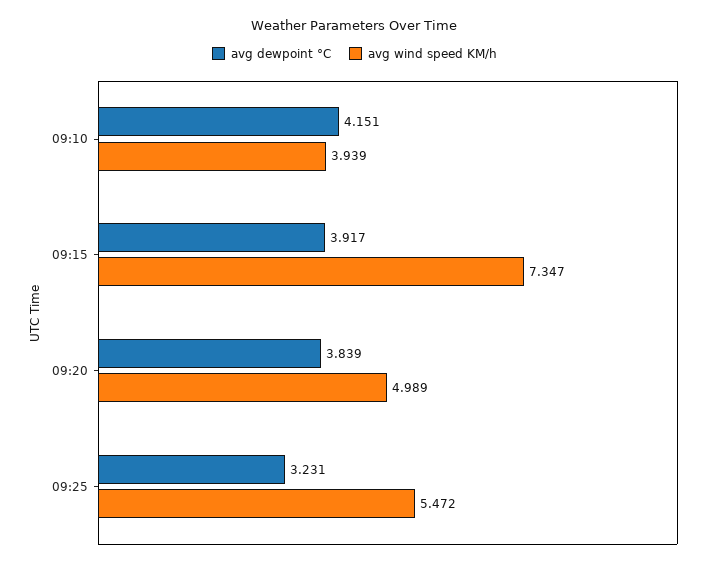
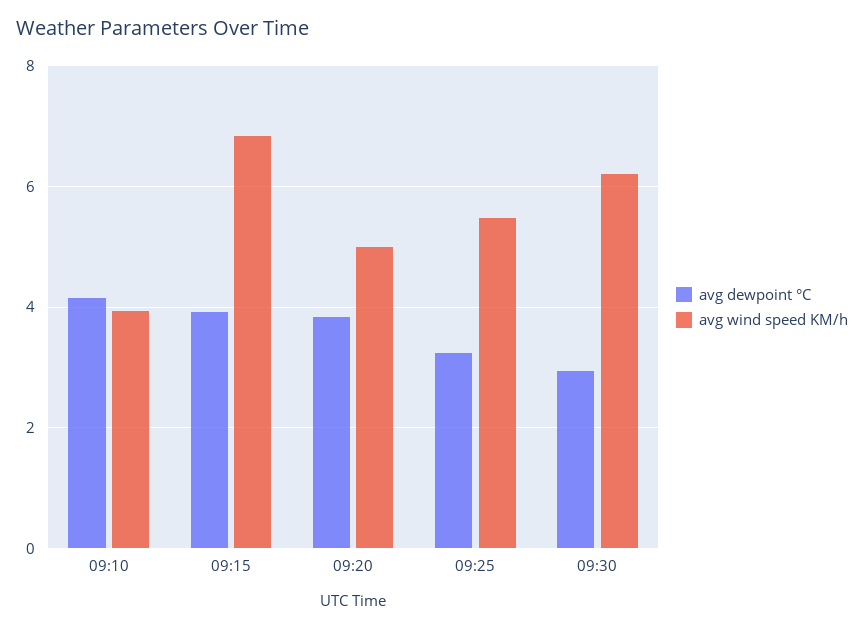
avg wind speed KM/h, 09:15: 7.347 -> 6.8
avg dewpoint °C, 09:30: none -> 3
avg wind speed KM/h, 09:30: none -> 6.2

